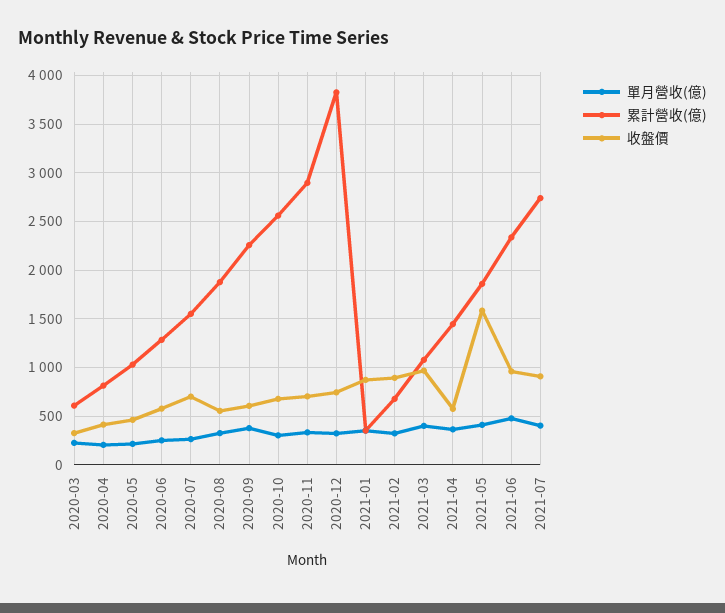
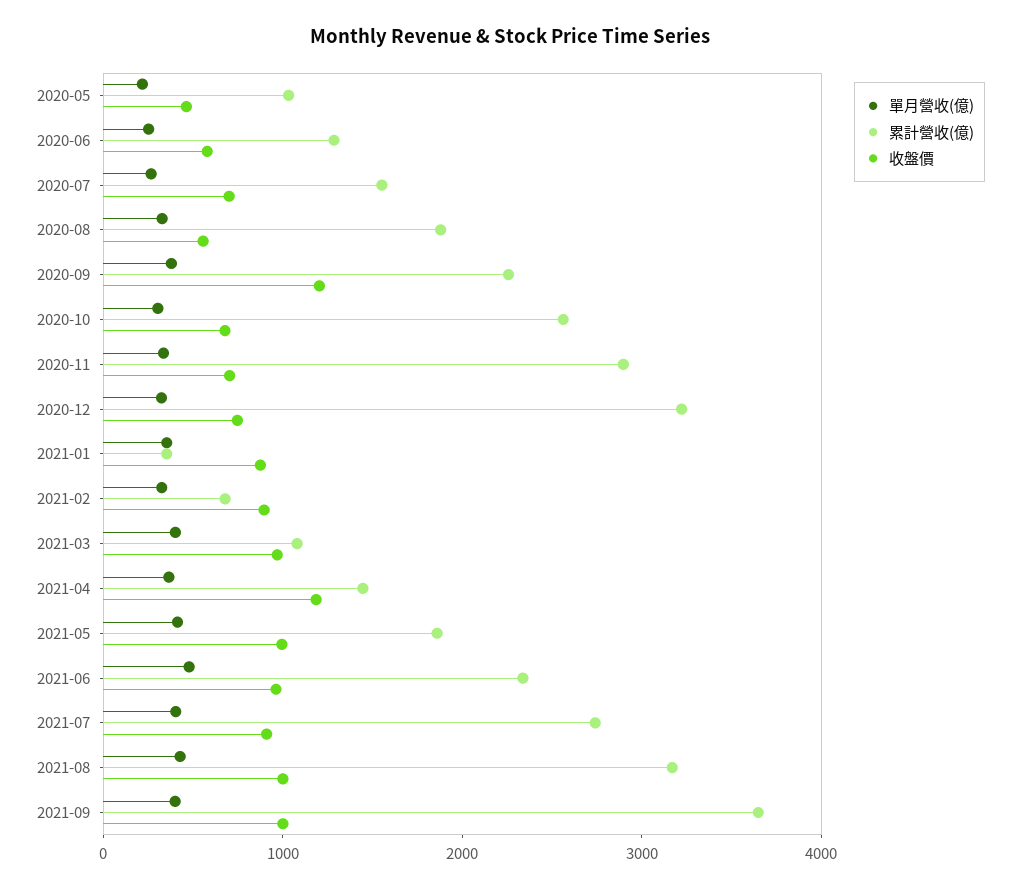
單月營收(億), 2020-03: 200 -> none
累計營收(億), 2020-03: 600 -> none
收盤價, 2020-03: 300 -> none
單月營收(億), 2020-04: 200 -> none
累計營收(億), 2020-04: 800 -> none
收盤價, 2020-04: 400 -> none
收盤價, 2020-09: 600 -> 1200
累計營收(億), 2020-12: 3800 -> 3200
收盤價, 2021-04: 600 -> 1200
收盤價, 2021-05: 1600 -> 1000
單月營收(億), 2021-08: none -> 400
累計營收(億), 2021-08: none -> 3200
收盤價, 2021-08: none -> 1000
單月營收(億), 2021-09: none -> 400
累計營收(億), 2021-09: none -> 3600
收盤價, 2021-09: none -> 1000

